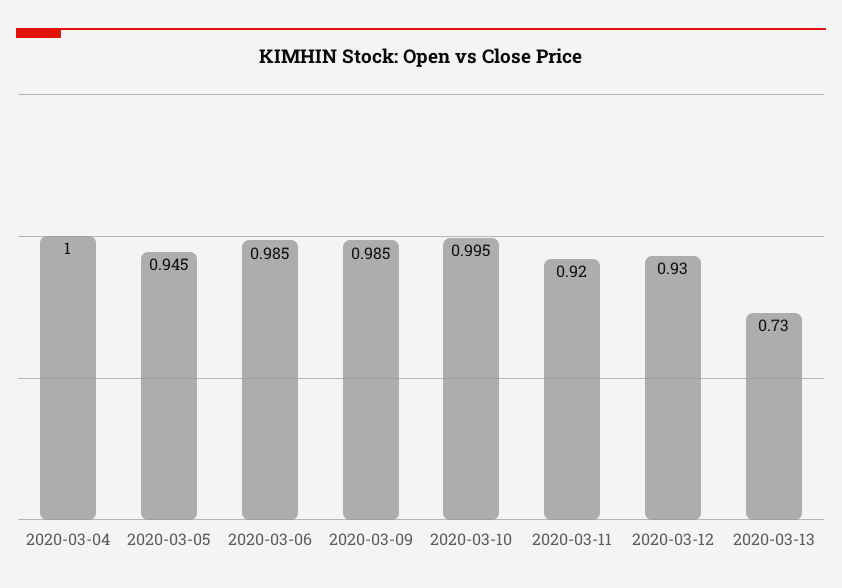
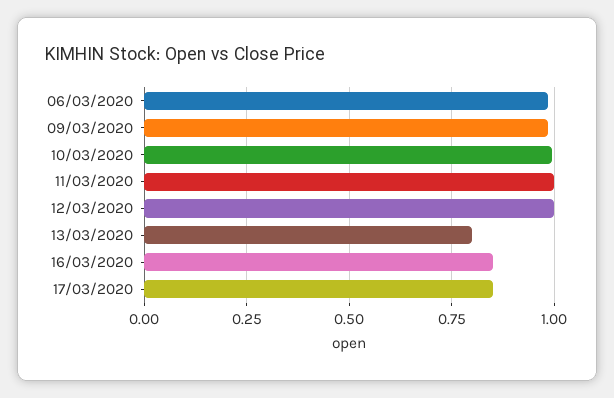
2020-03-04: 1 -> none
2020-03-05: 0.945 -> none
2020-03-11: 0.92 -> 1
2020-03-12: 0.93 -> 1
2020-03-13: 0.73 -> 0.8
16/03/2020: none -> 0.85
17/03/2020: none -> 0.85

